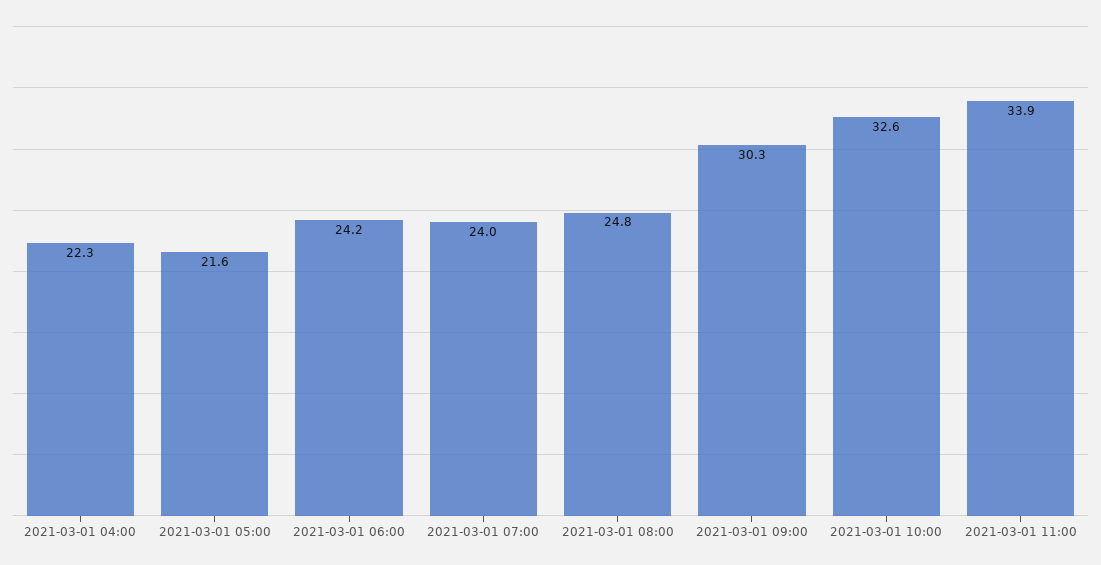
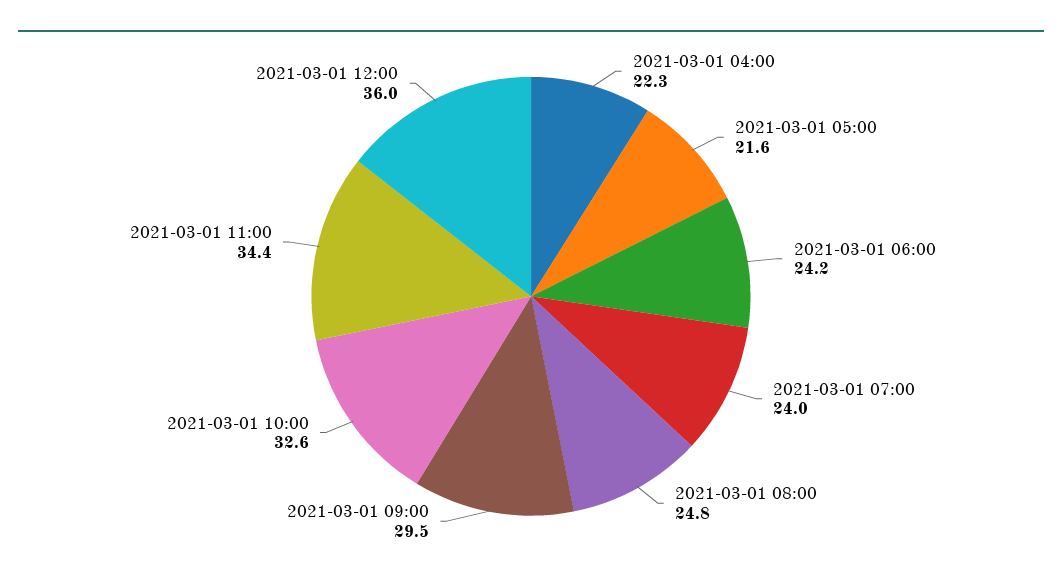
2021-03-01 09:00: 30.3 -> 29.5
2021-03-01 11:00: 33.9 -> 34.4
2021-03-01 12:00: none -> 36

